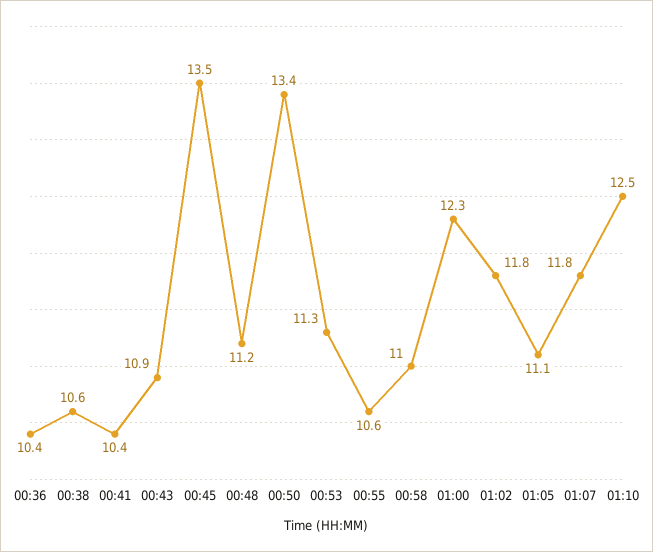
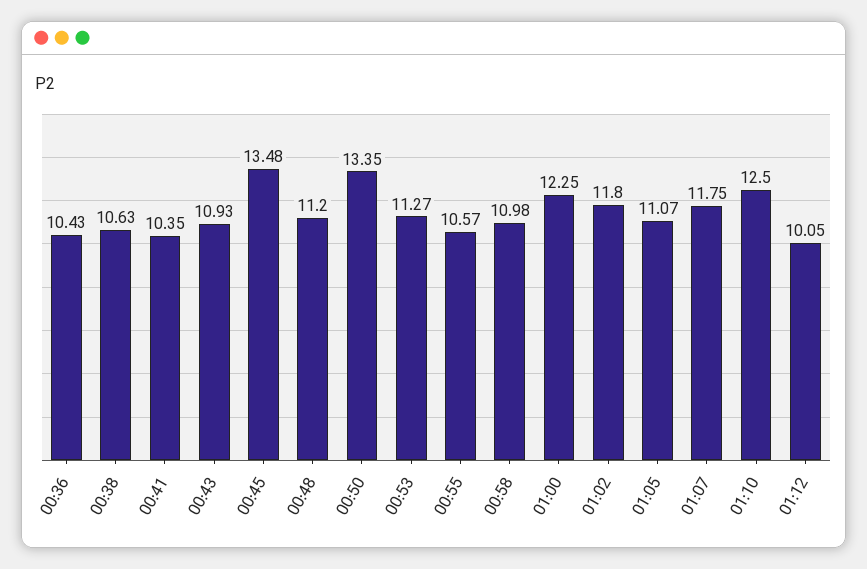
01:12: none -> 10.05

